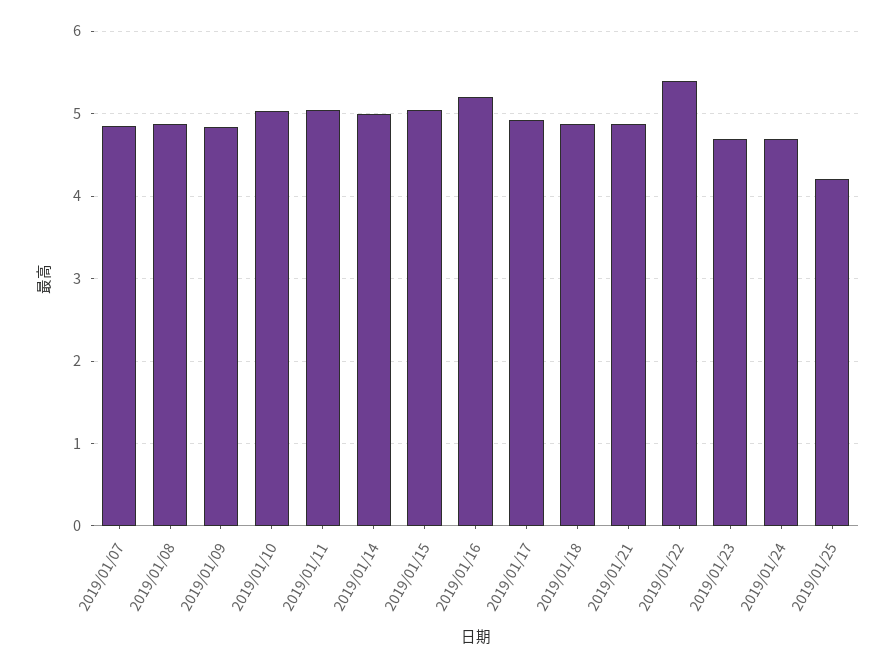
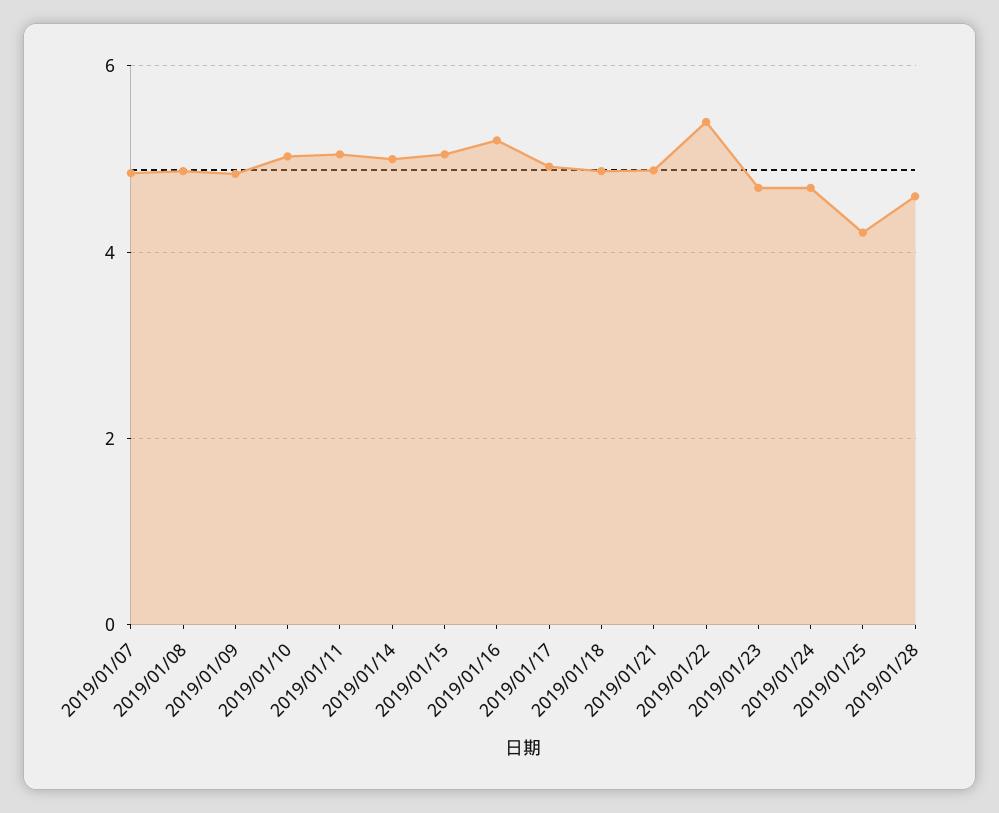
2019/01/28: none -> 4.6

